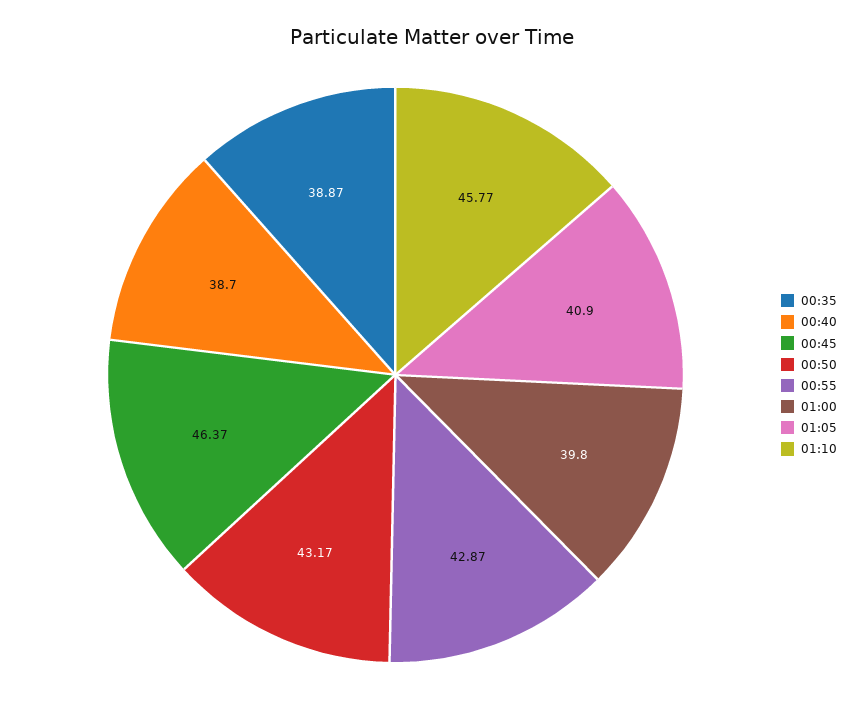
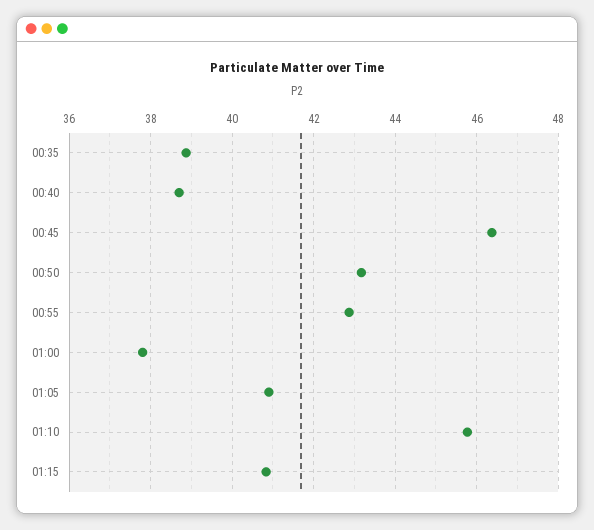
01:00: 39.8 -> 37.8
01:15: none -> 40.8

